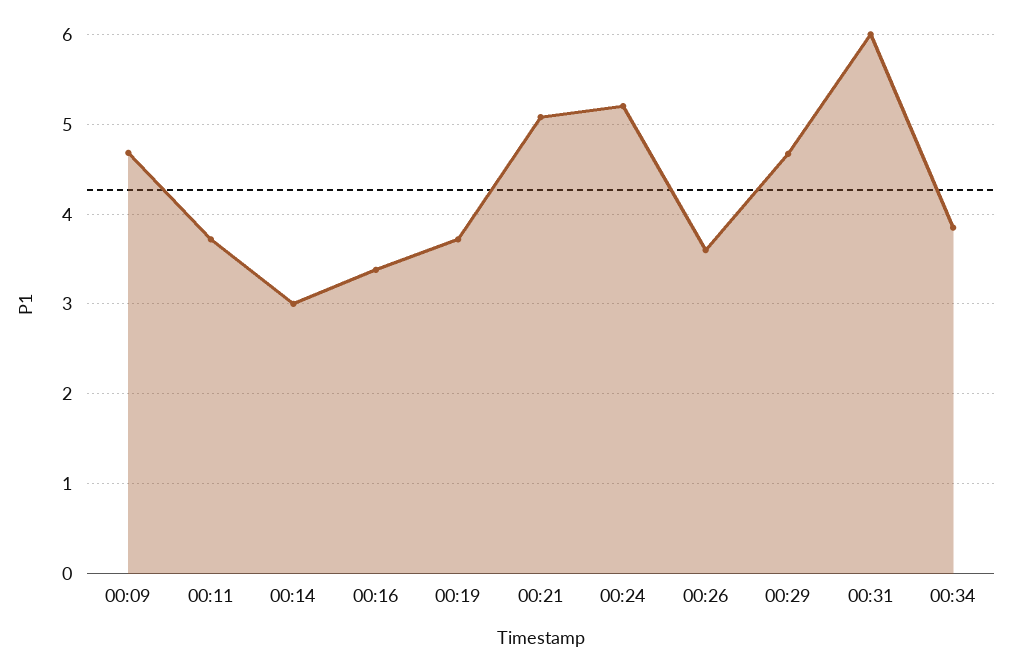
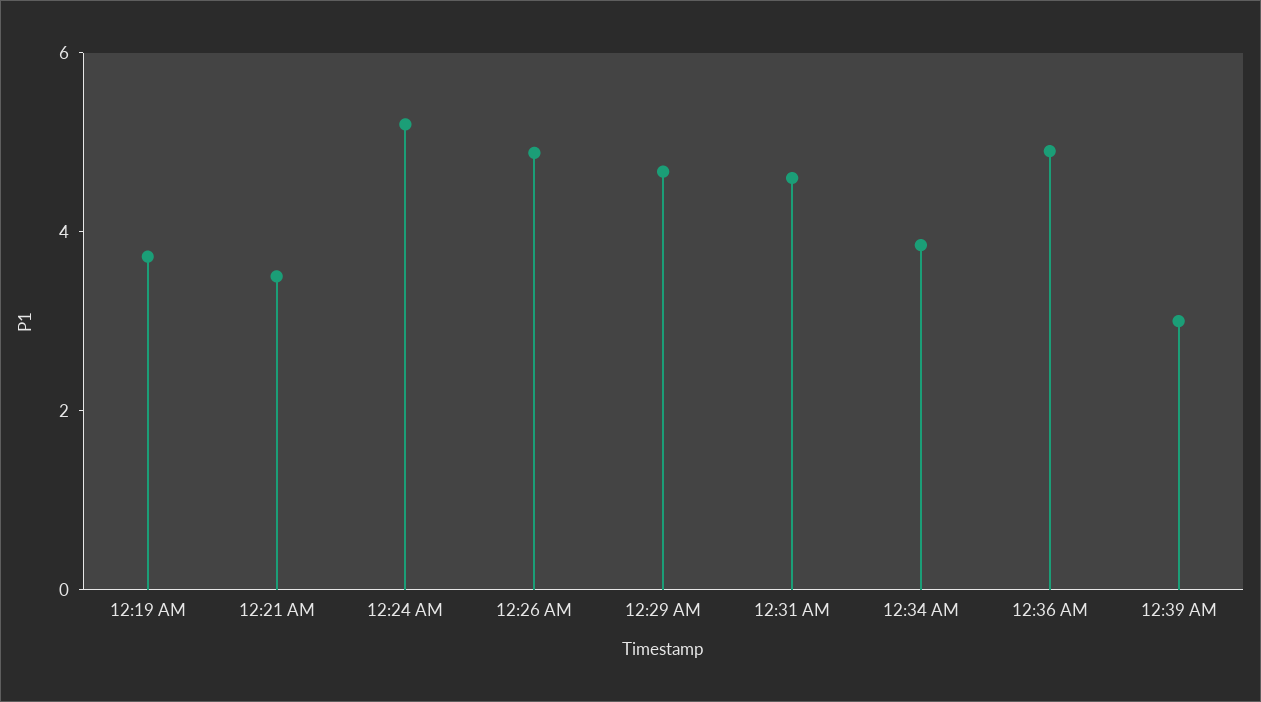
00:09: 4.7 -> none
00:11: 3.7 -> none
00:14: 3 -> none
00:16: 3.4 -> none
00:21: 5.1 -> 3.5
00:26: 3.6 -> 5
00:31: 6 -> 4.5
12:36 AM: none -> 5
12:39 AM: none -> 3

